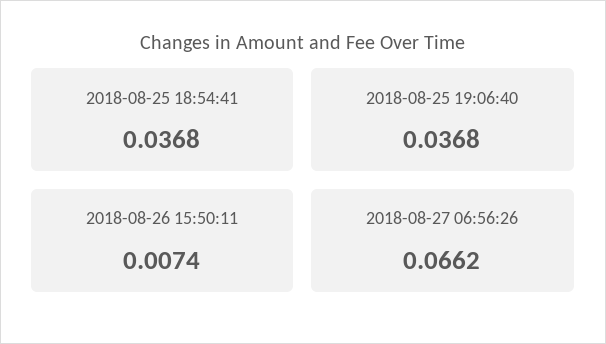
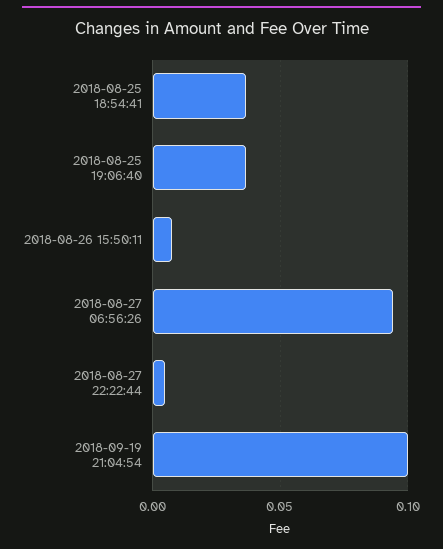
2018-08-27 06:56:26: 0.0662 -> 0.095
2018-08-27 22:22:44: none -> 0.005
2018-09-19 21:04:54: none -> 0.1

